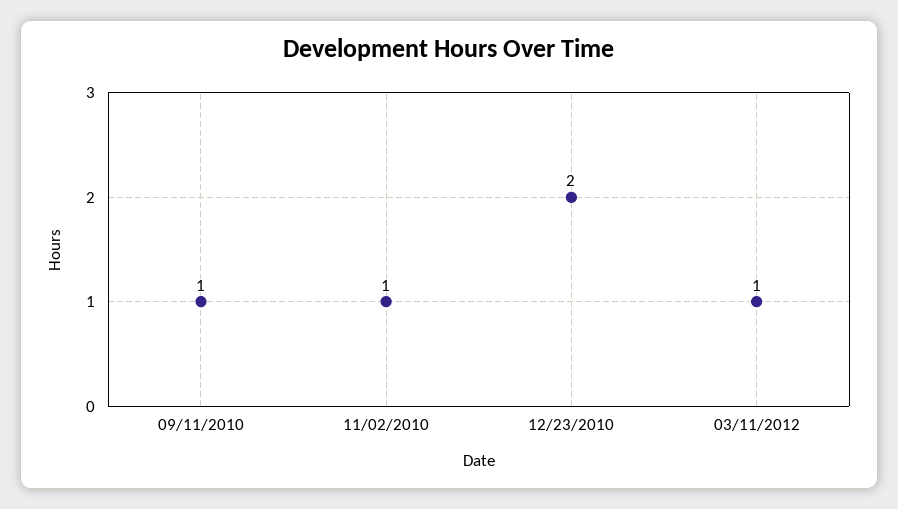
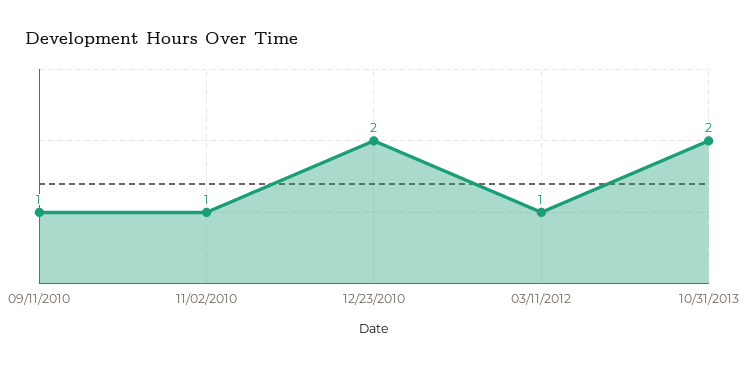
10/31/2013: none -> 2

